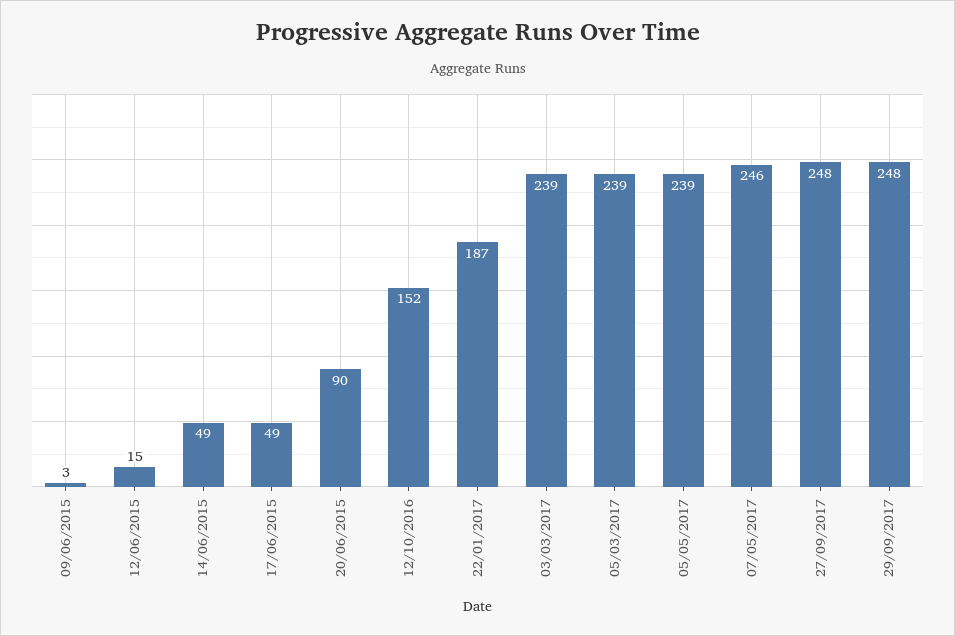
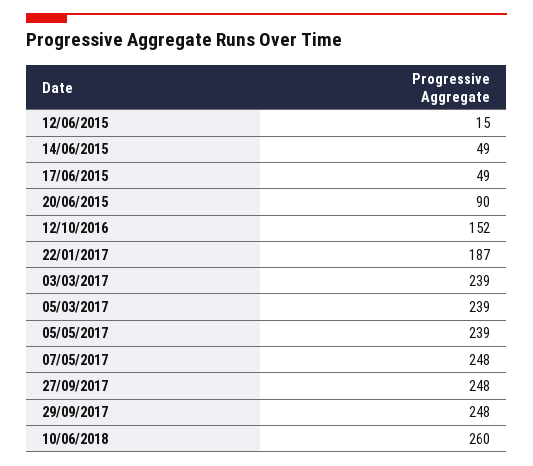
09/06/2015: 3 -> none
07/05/2017: 246 -> 248
10/06/2018: none -> 260

